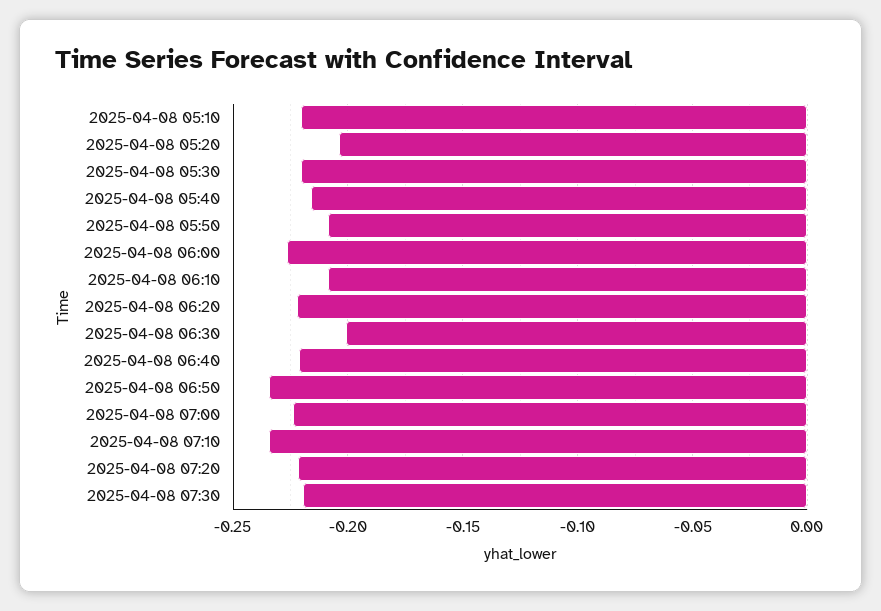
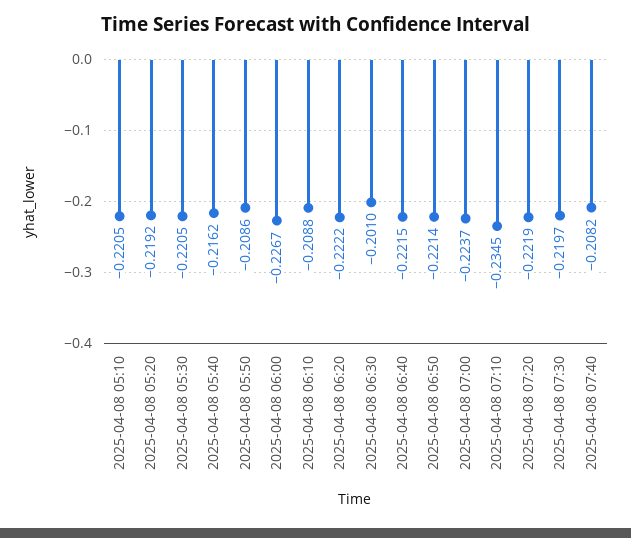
2025-04-08 05:20: -0.205 -> -0.2192
2025-04-08 06:50: -0.235 -> -0.2214
2025-04-08 07:40: none -> -0.2082

